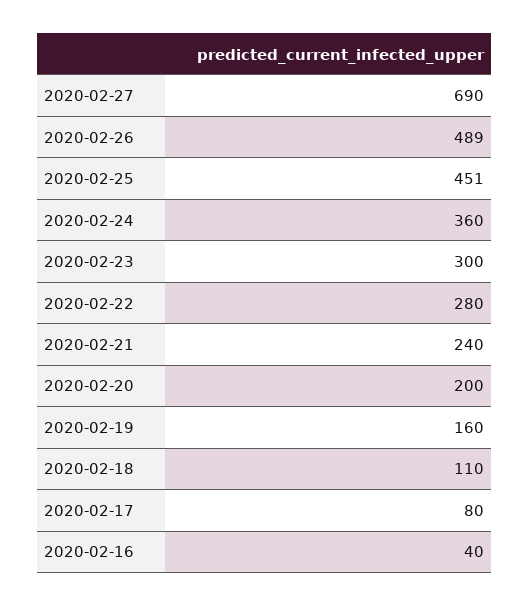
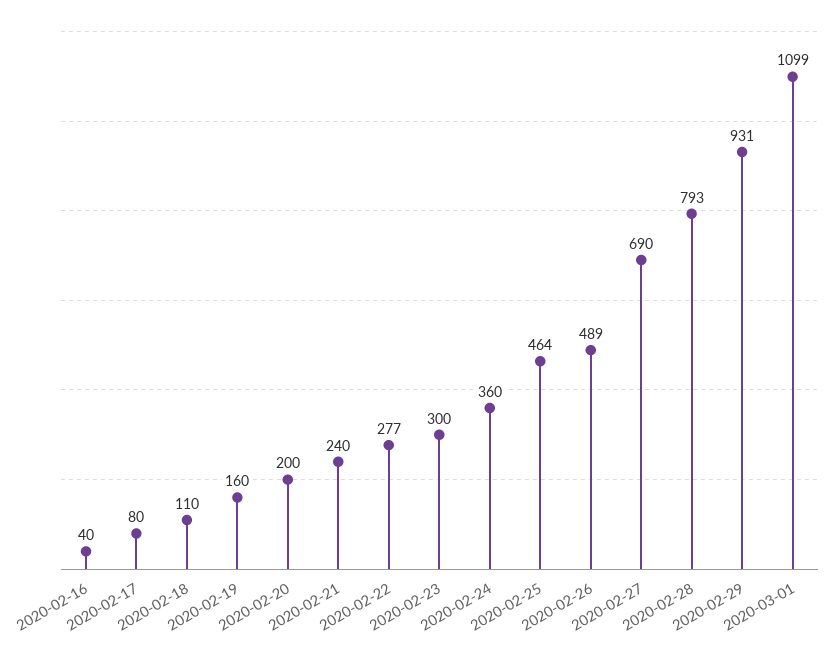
2020-02-25: 451 -> 464
2020-02-22: 280 -> 277
2020-02-28: none -> 793
2020-02-29: none -> 931
2020-03-01: none -> 1099

